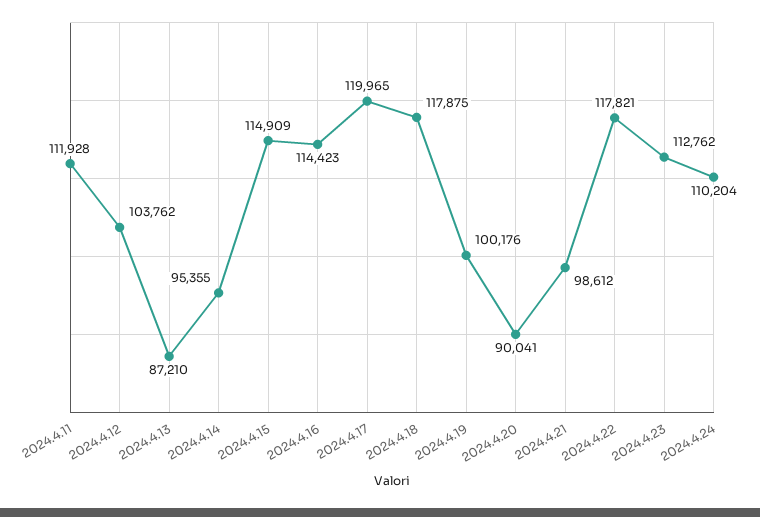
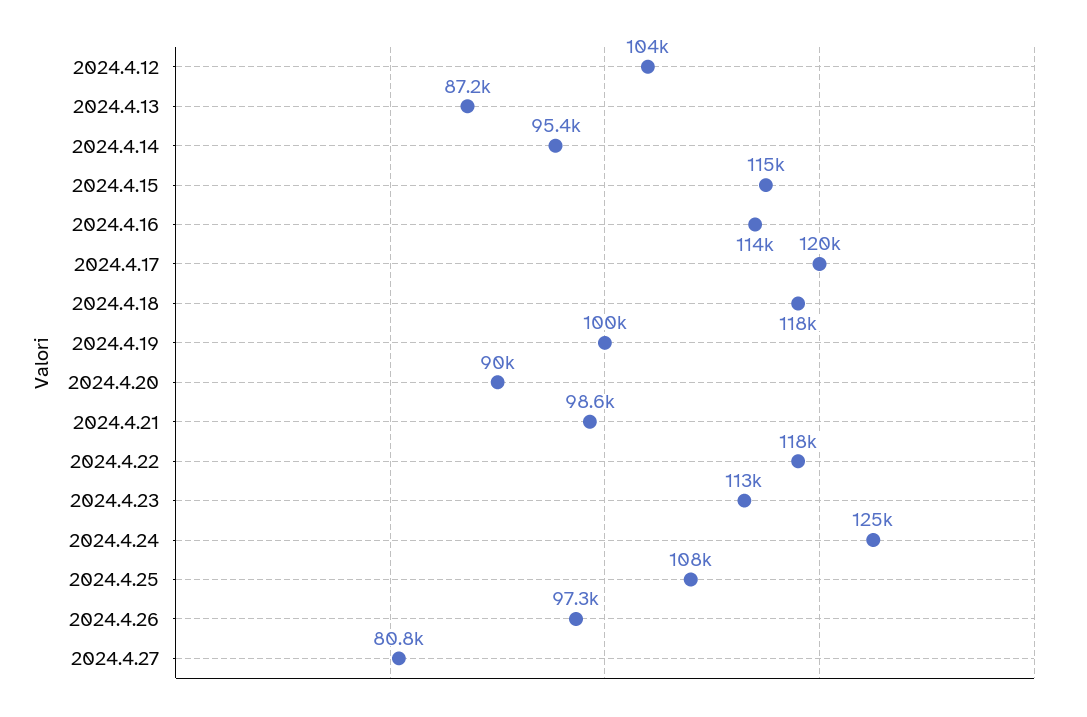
2024.4.11: 111928 -> none
2024.4.24: 110204 -> 125000
2024.4.25: none -> 108000
2024.4.26: none -> 97300
2024.4.27: none -> 80800

